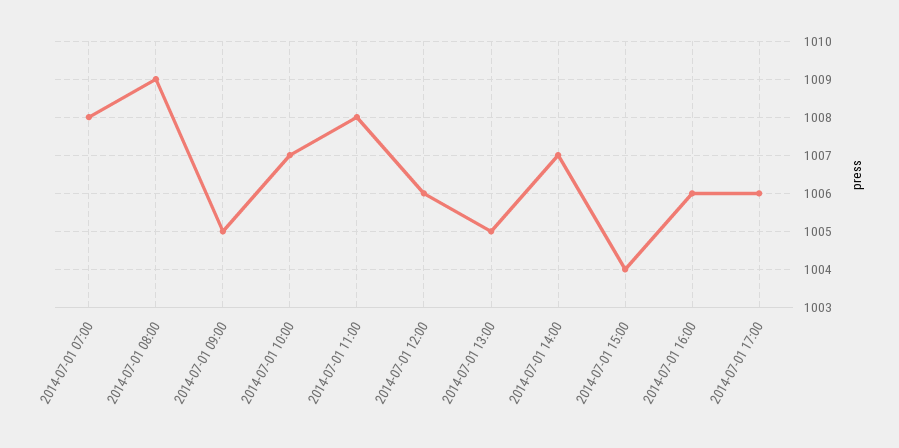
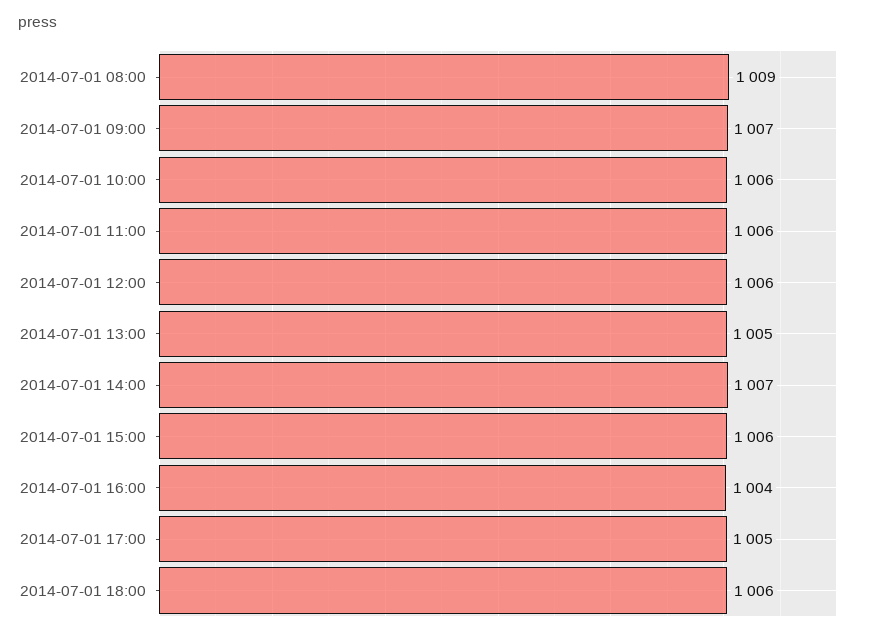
2014-07-01 07:00: 1008 -> none
2014-07-01 09:00: 1005 -> 1007
2014-07-01 10:00: 1007 -> 1006
2014-07-01 11:00: 1008 -> 1006
2014-07-01 15:00: 1004 -> 1006
2014-07-01 16:00: 1006 -> 1004
2014-07-01 17:00: 1006 -> 1005
2014-07-01 18:00: none -> 1006

